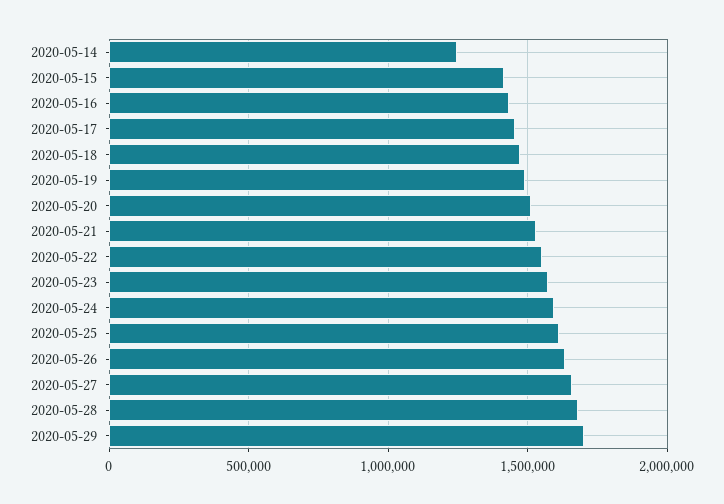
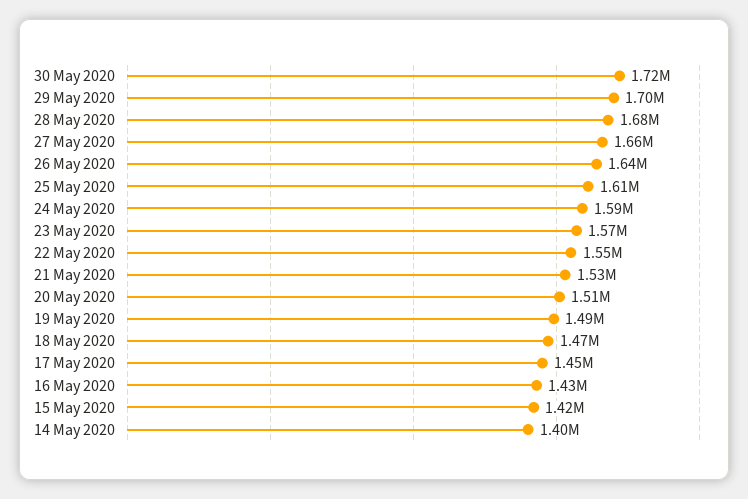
2020-05-14: 1250000 -> 1400000
30 May 2020: none -> 1720000

